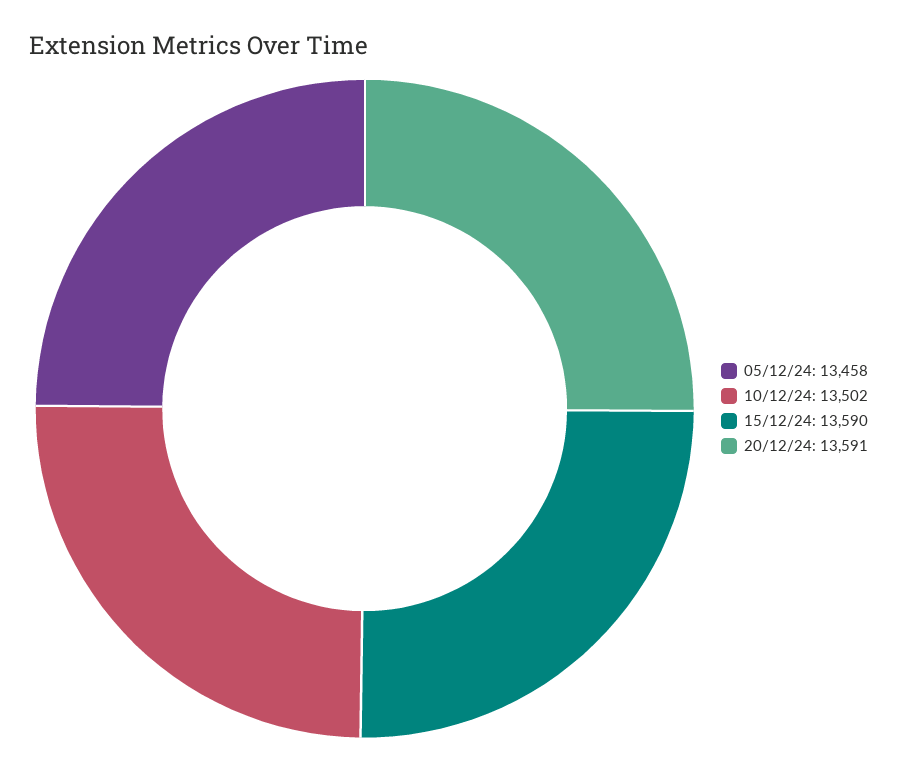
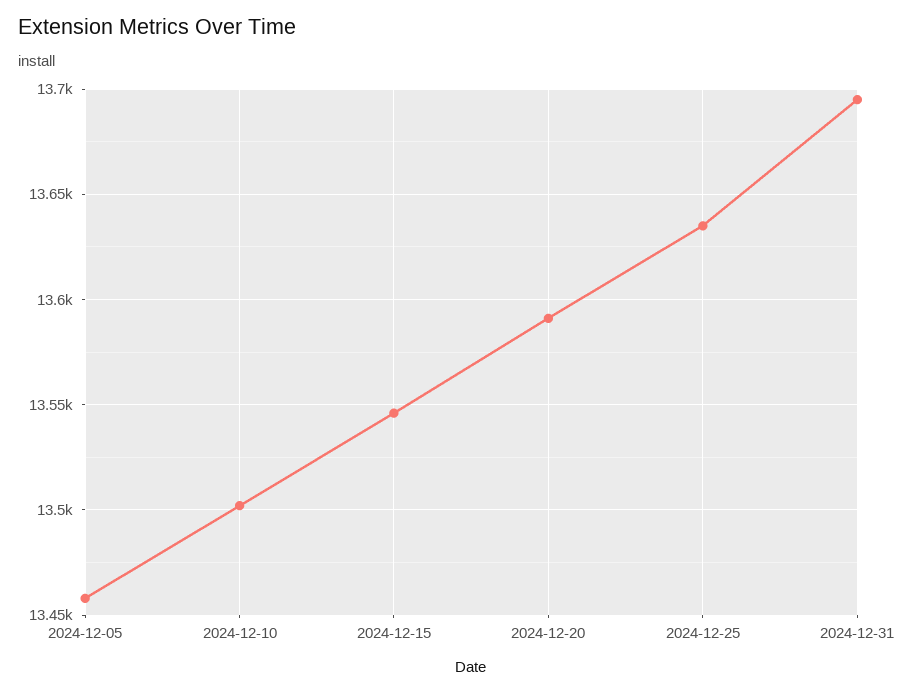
15/12/24: 13590 -> 13545
2024-12-25: none -> 13635
2024-12-31: none -> 13695

